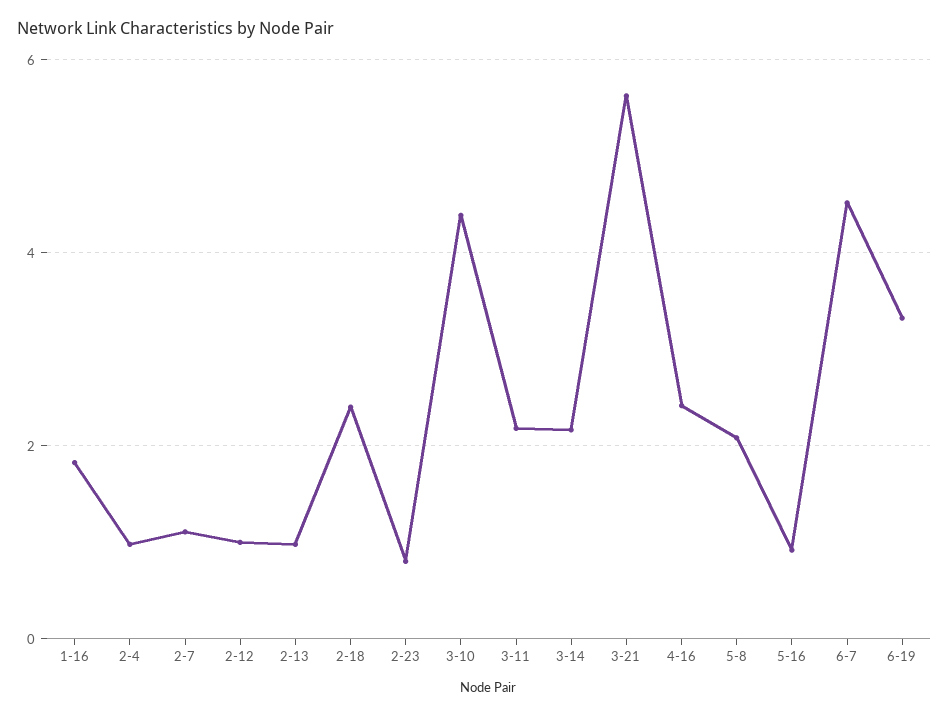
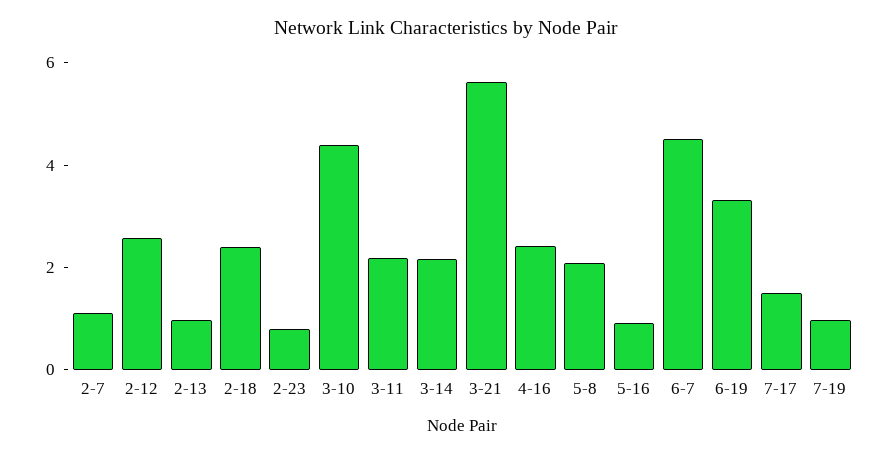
1-16: 1.8 -> none
2-4: 1 -> none
2-12: 1 -> 2.5
7-17: none -> 1.5
7-19: none -> 1

